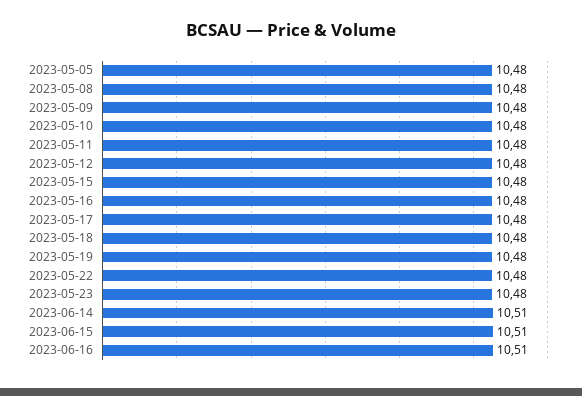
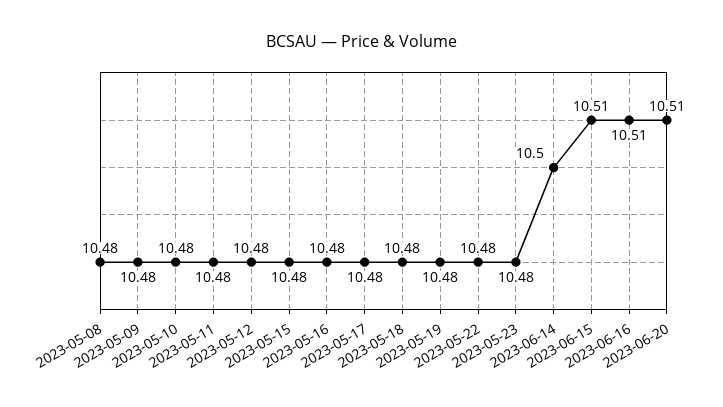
2023-05-05: 10.48 -> none
2023-06-14: 10.51 -> 10.5
2023-06-20: none -> 10.51

